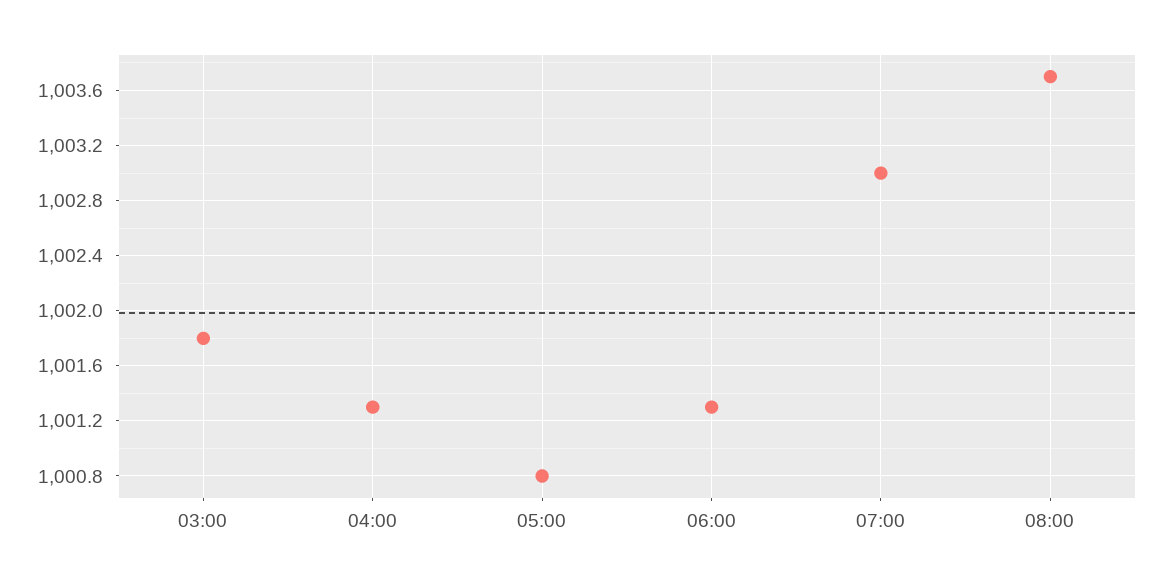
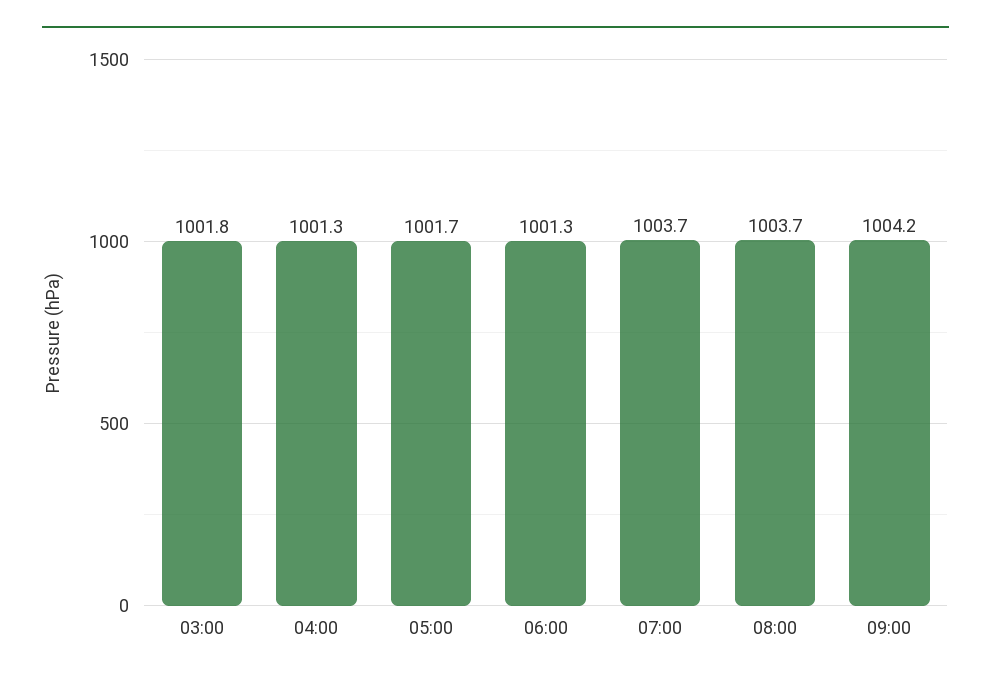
05:00: 1000.8 -> 1001.7
07:00: 1003 -> 1003.7
09:00: none -> 1004.2

